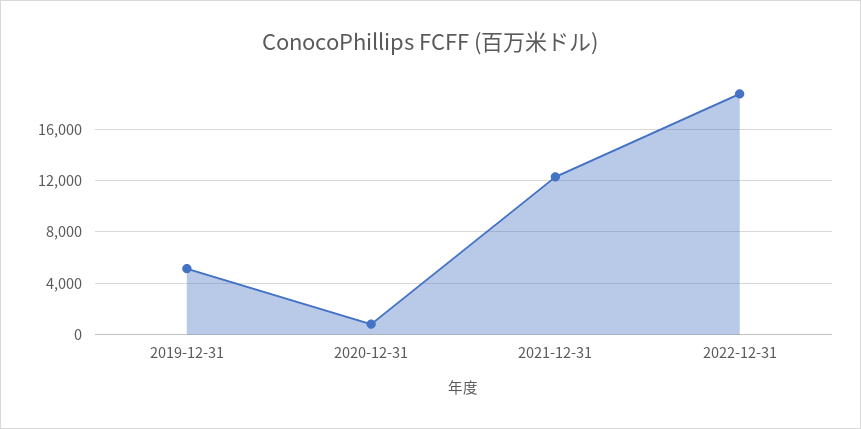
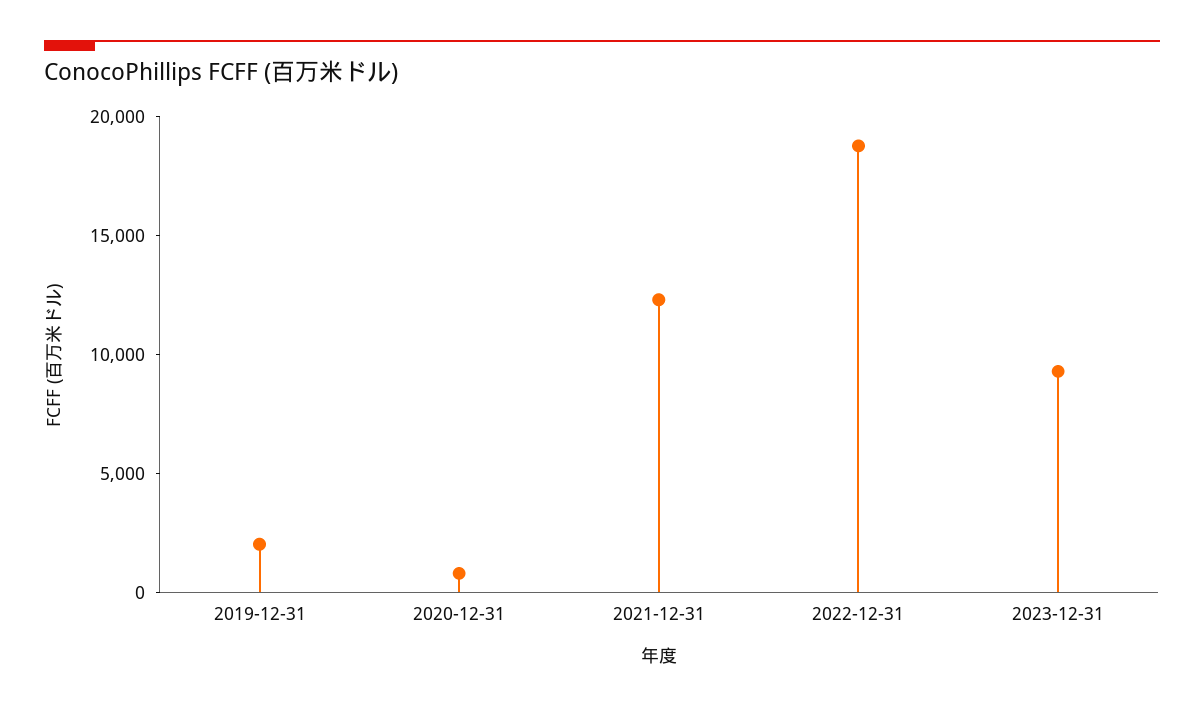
2019-12-31: 5000 -> 2000
2023-12-31: none -> 9000

